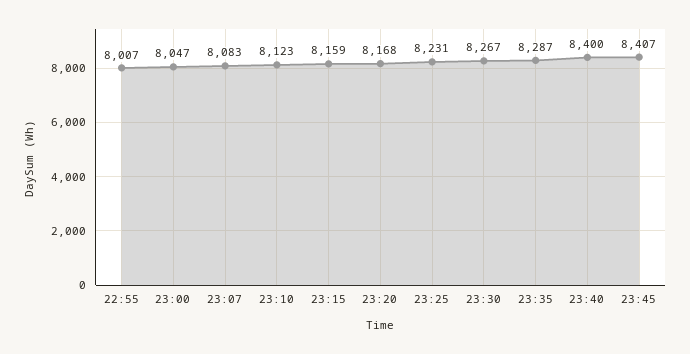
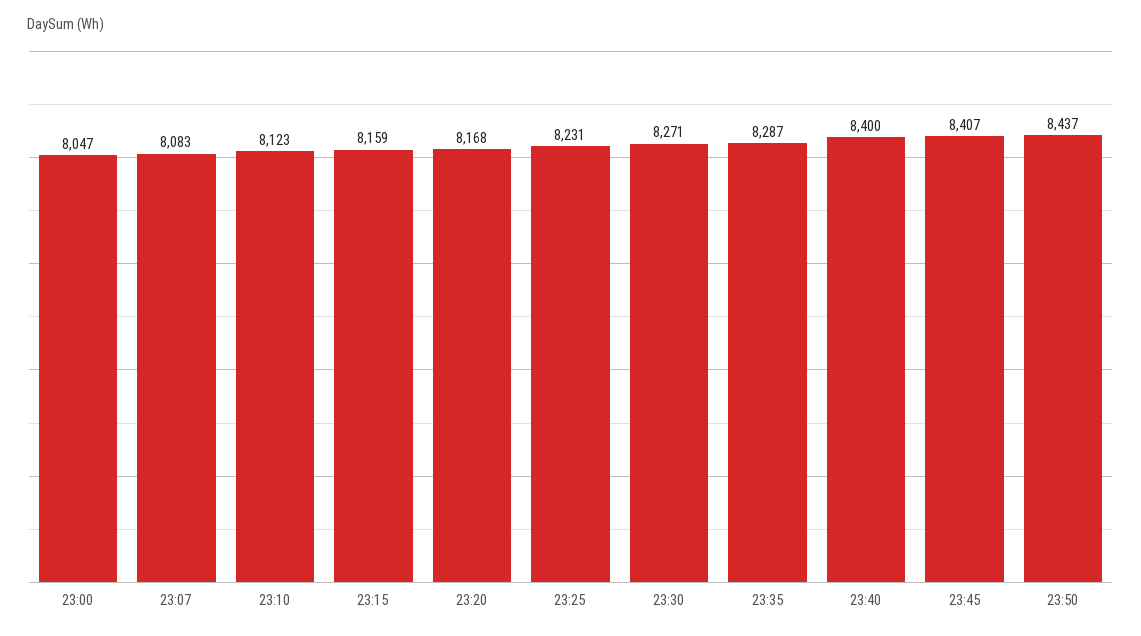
22:55: 8007 -> none
23:30: 8267 -> 8271
23:50: none -> 8437

